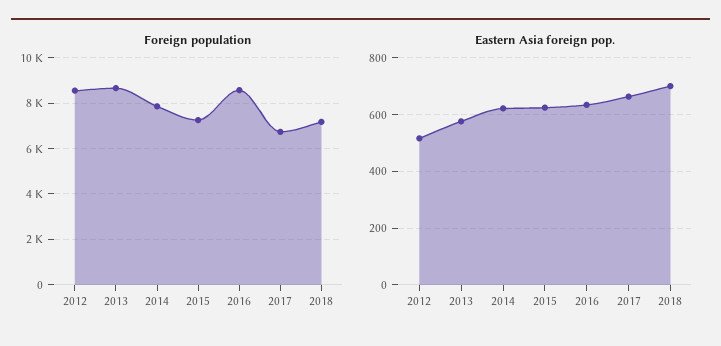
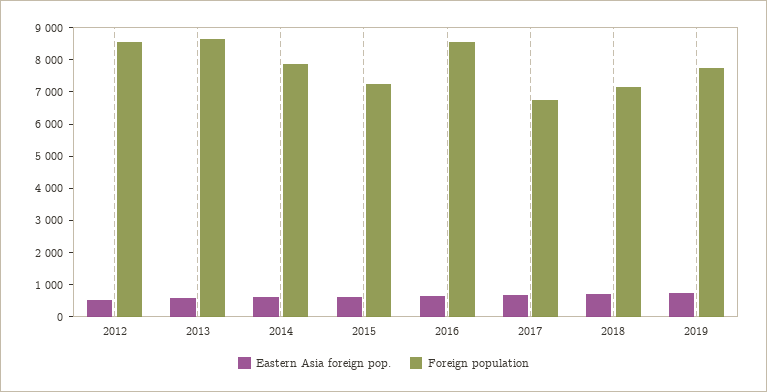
Eastern Asia foreign pop., 2019: none -> 750
Foreign population, 2019: none -> 7750

